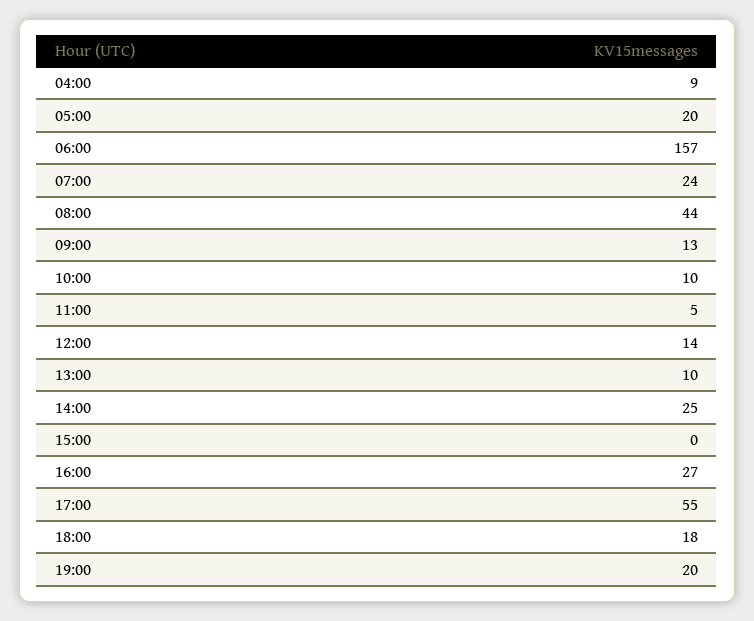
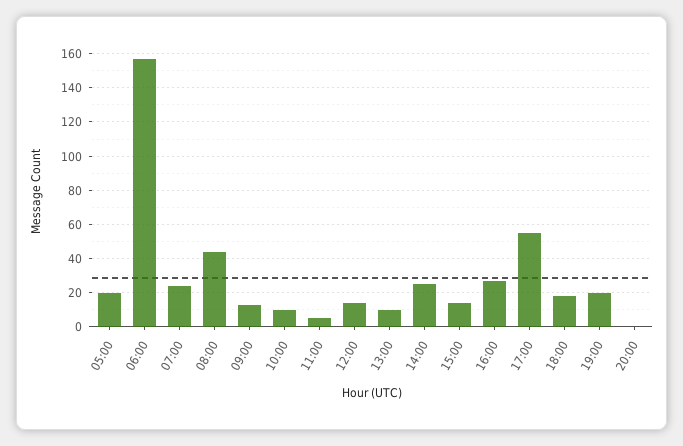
04:00: 9 -> none
15:00: 0 -> 15
20:00: none -> 0

